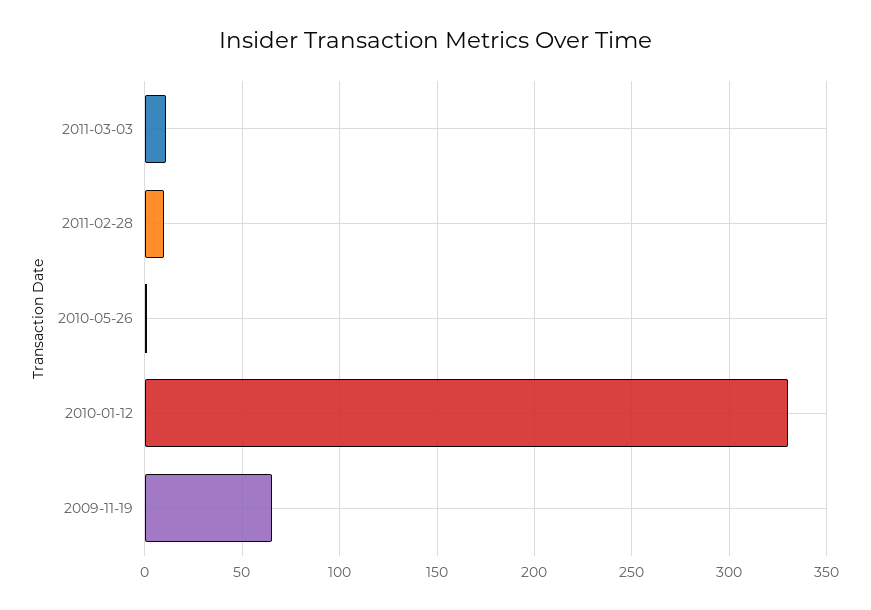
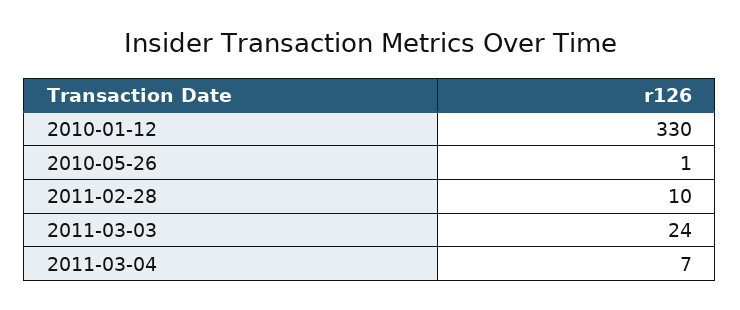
2011-03-03: 10 -> 24
2009-11-19: 65 -> none
2011-03-04: none -> 7

